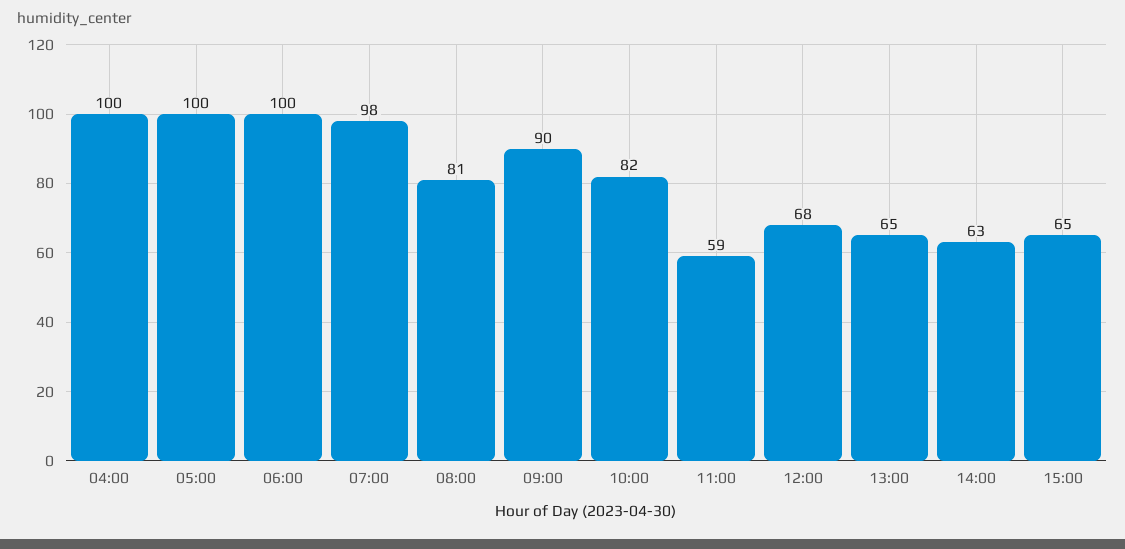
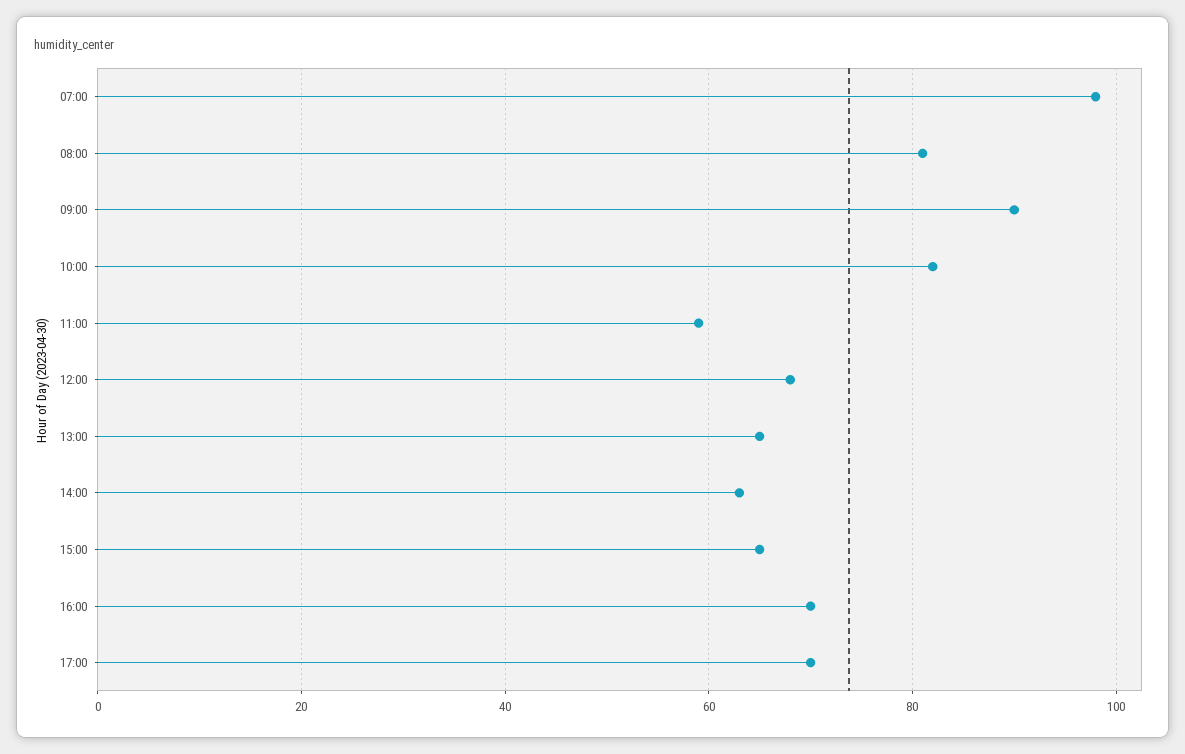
04:00: 100 -> none
05:00: 100 -> none
06:00: 100 -> none
16:00: none -> 70
17:00: none -> 70

